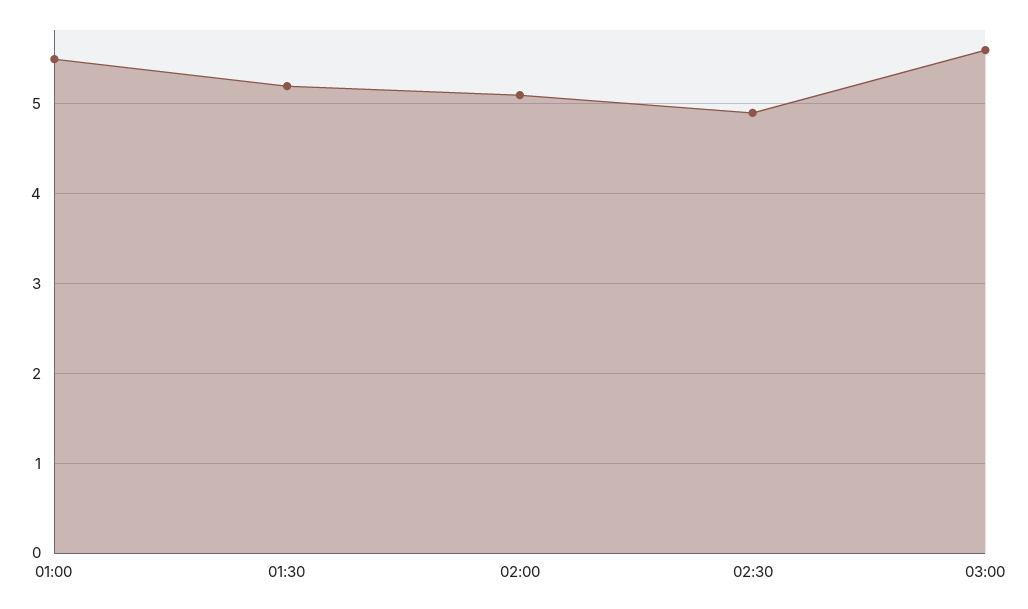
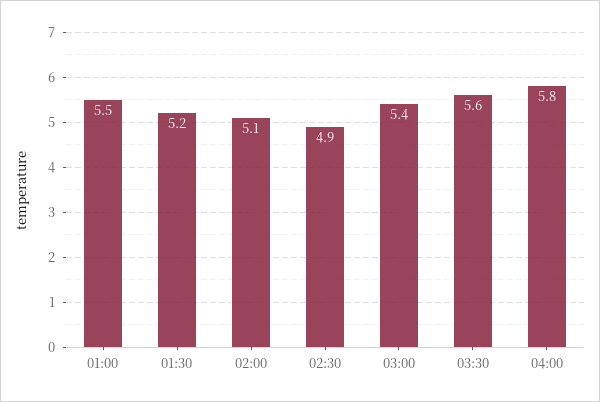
03:00: 5.6 -> 5.4
03:30: none -> 5.6
04:00: none -> 5.8

